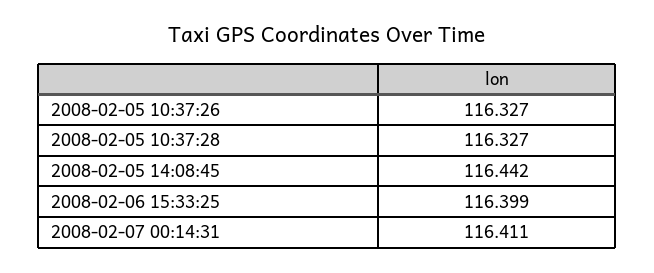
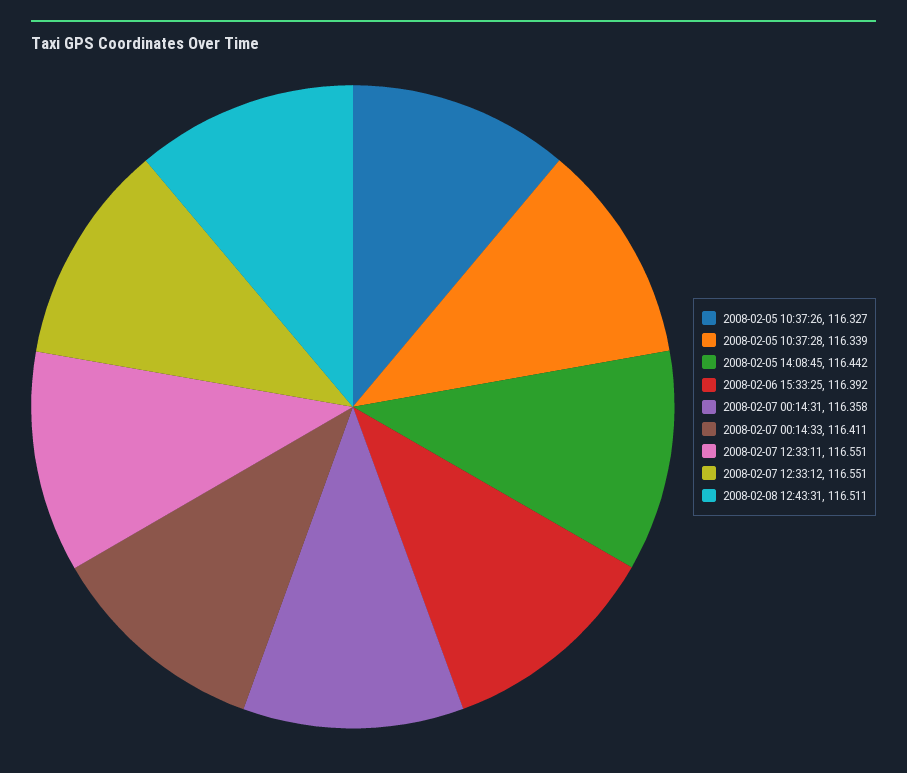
2008-02-05 10:37:28: 116.327 -> 116.339
2008-02-06 15:33:25: 116.399 -> 116.392
2008-02-07 00:14:31: 116.411 -> 116.358
2008-02-07 00:14:33: none -> 116.411
2008-02-07 12:33:11: none -> 116.551
2008-02-07 12:33:12: none -> 116.551
2008-02-08 12:43:31: none -> 116.511

